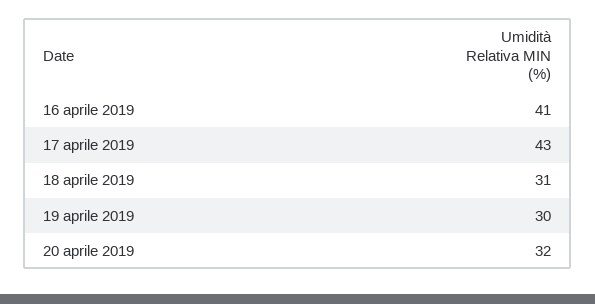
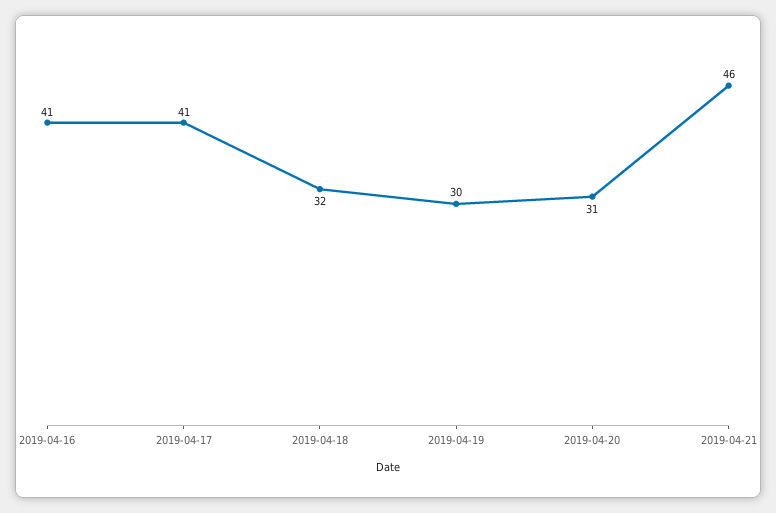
17 aprile 2019: 43 -> 41
18 aprile 2019: 31 -> 32
20 aprile 2019: 32 -> 31
2019-04-21: none -> 46

